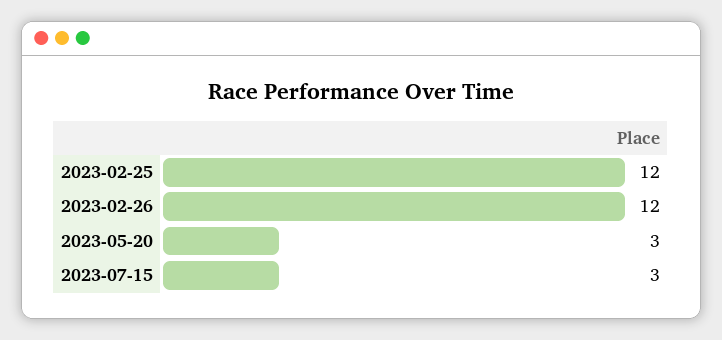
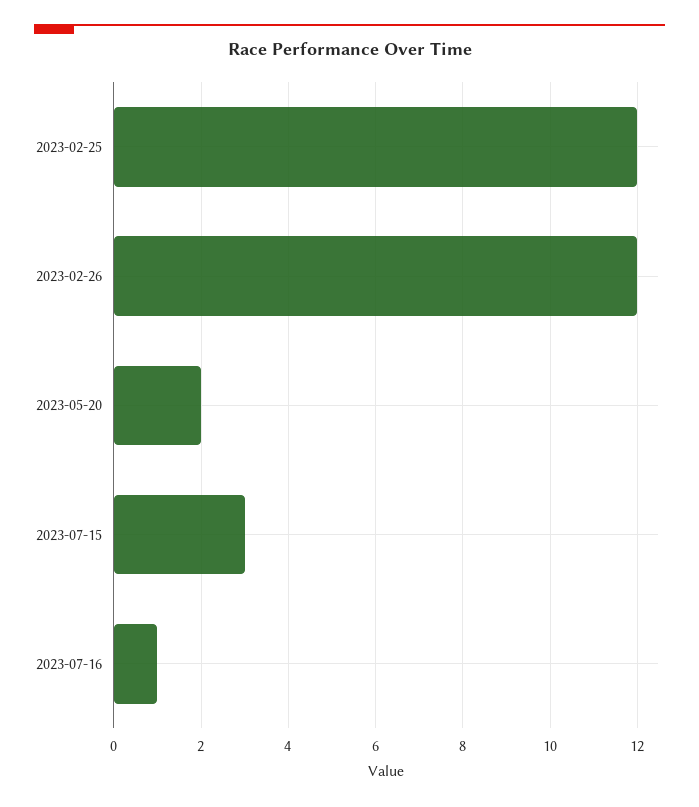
2023-05-20: 3 -> 2
2023-07-16: none -> 1

